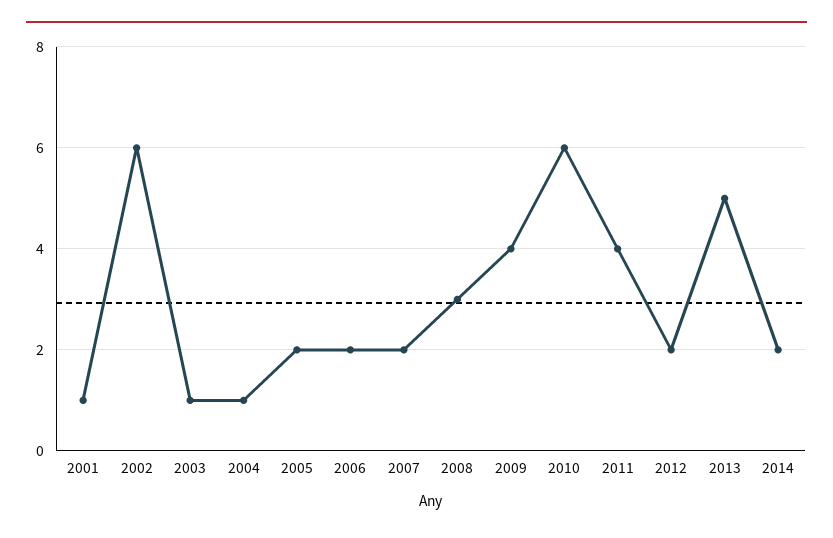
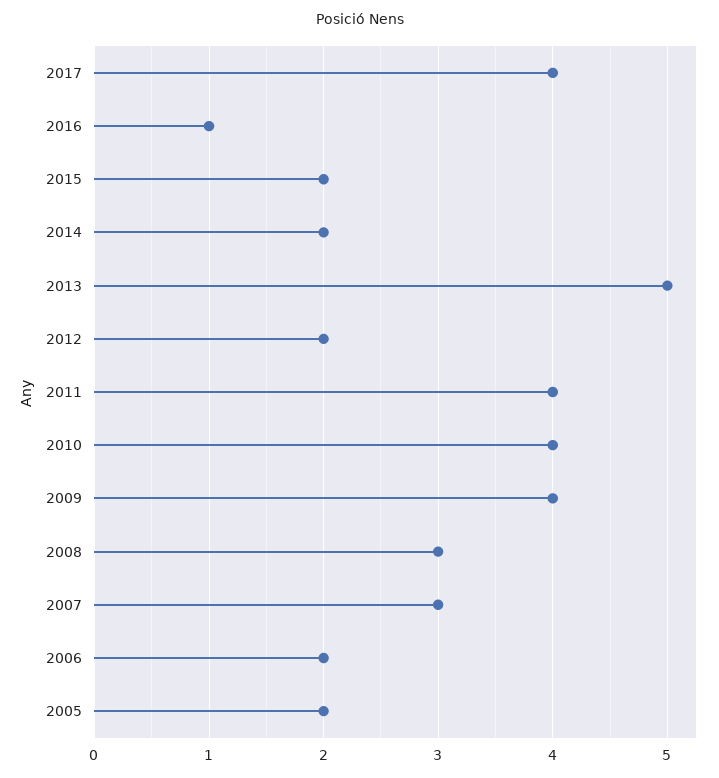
2001: 1 -> none
2002: 6 -> none
2003: 1 -> none
2004: 1 -> none
2007: 2 -> 3
2010: 6 -> 4
2017: none -> 4
2016: none -> 1
2015: none -> 2

